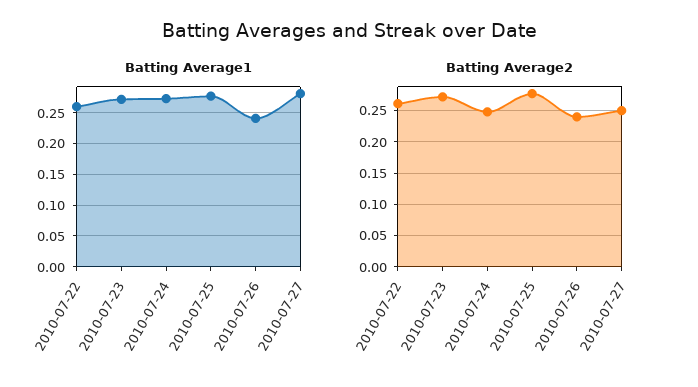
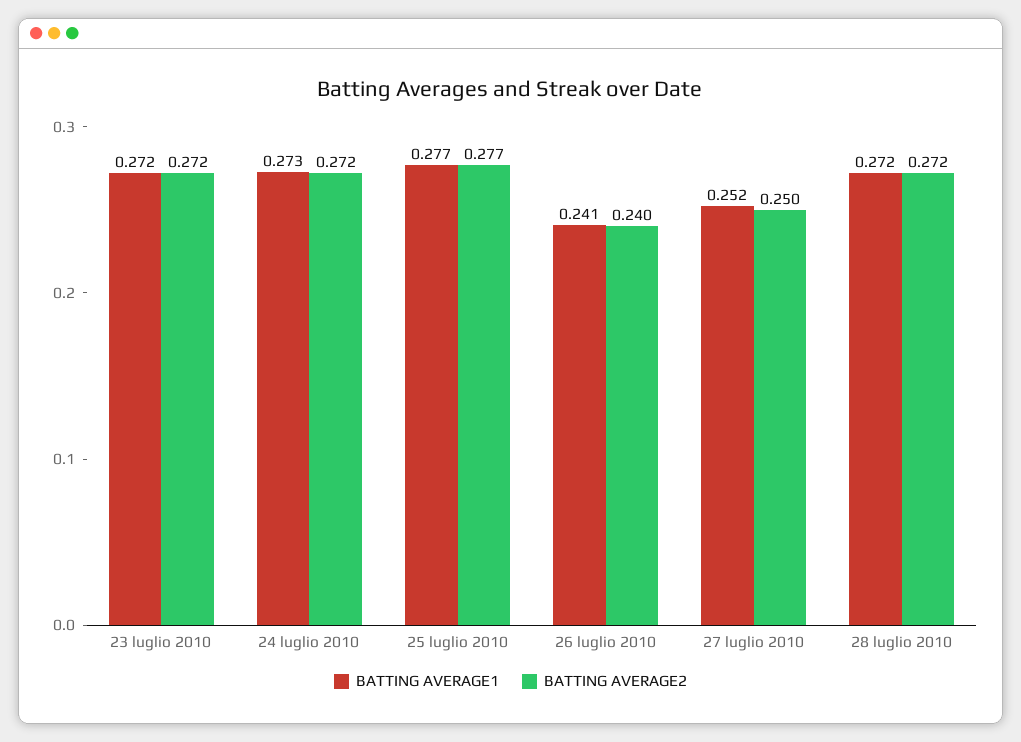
Batting Average1, 2010-07-22: 0.26 -> none
Batting Average1, 2010-07-27: 0.28 -> 0.252
Batting Average2, 2010-07-22: 0.26 -> none
Batting Average2, 2010-07-24: 0.25 -> 0.272
Batting Average1, 28 luglio 2010: none -> 0.272
Batting Average2, 28 luglio 2010: none -> 0.272

